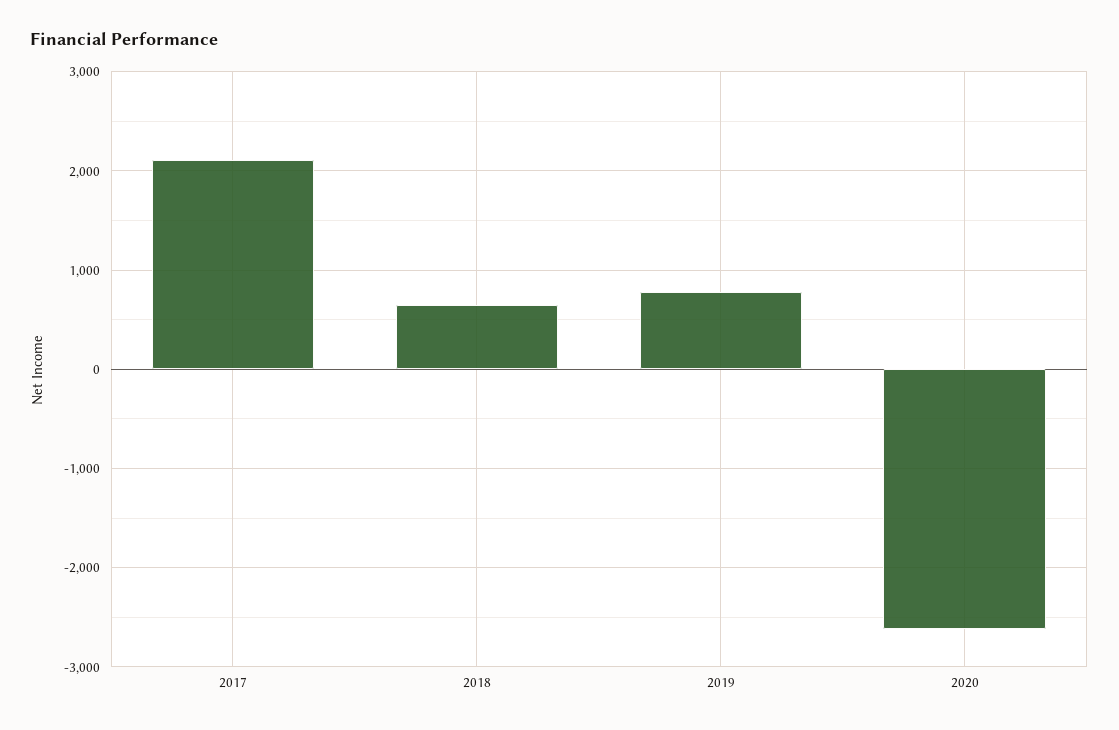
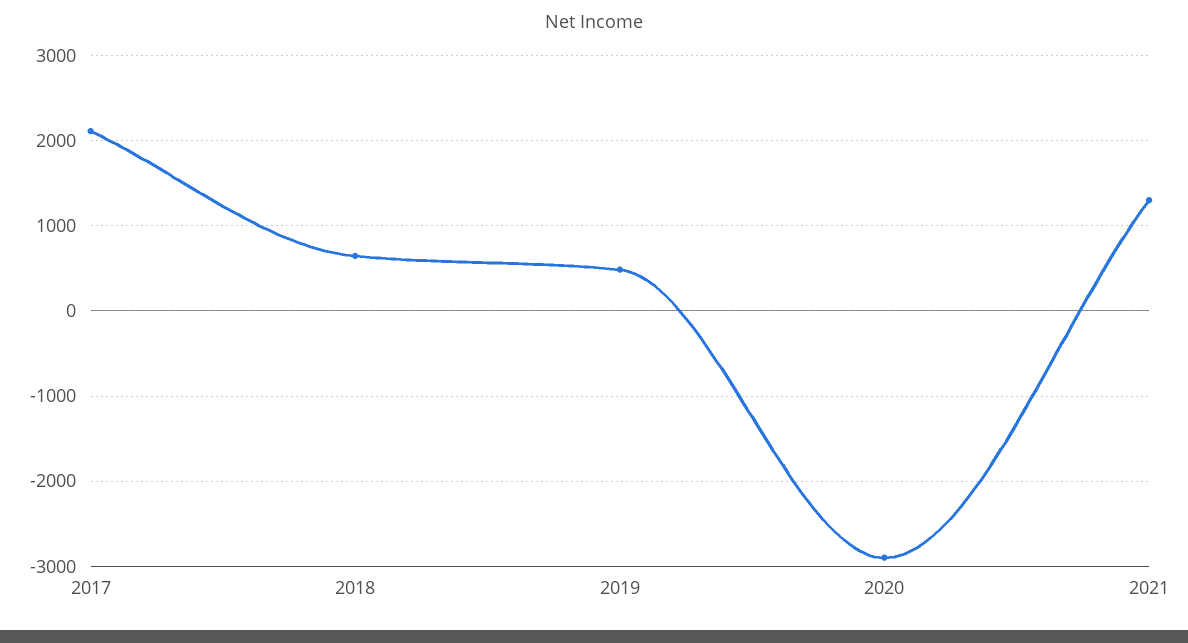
2019: 800 -> 500
2020: -2600 -> -2900
2021: none -> 1300

